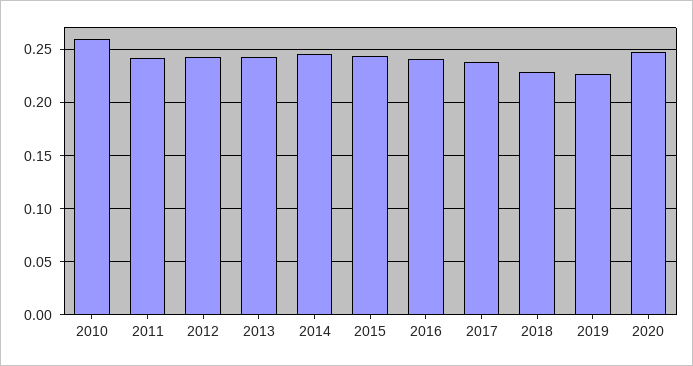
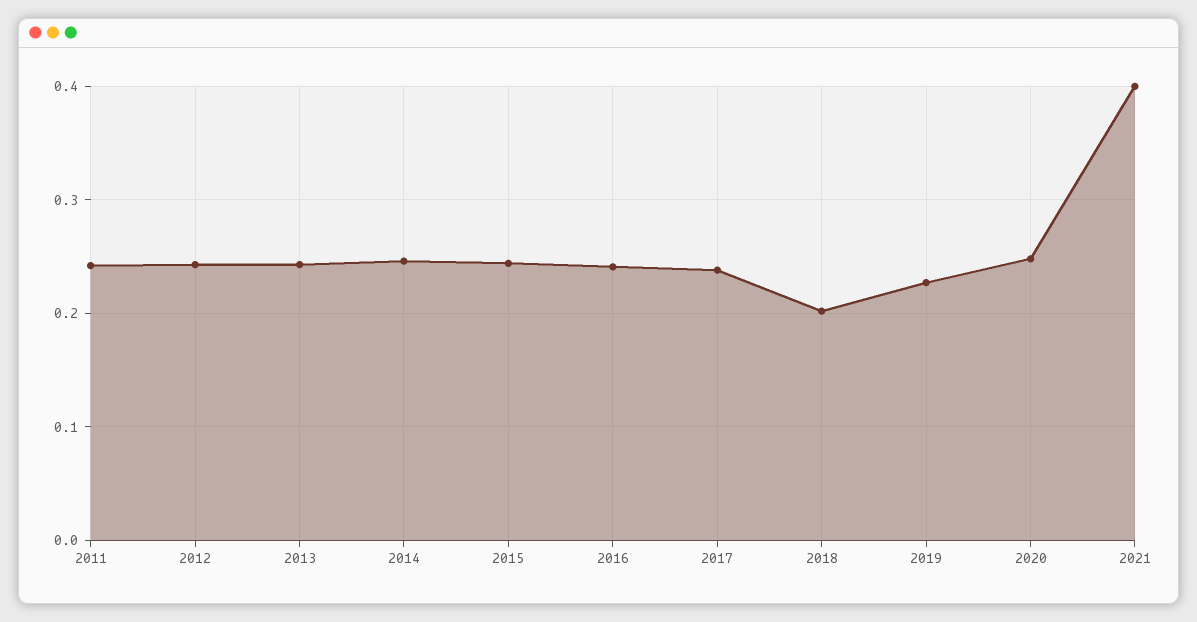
2010: 0.26 -> none
2018: 0.23 -> 0.2
2021: none -> 0.4

